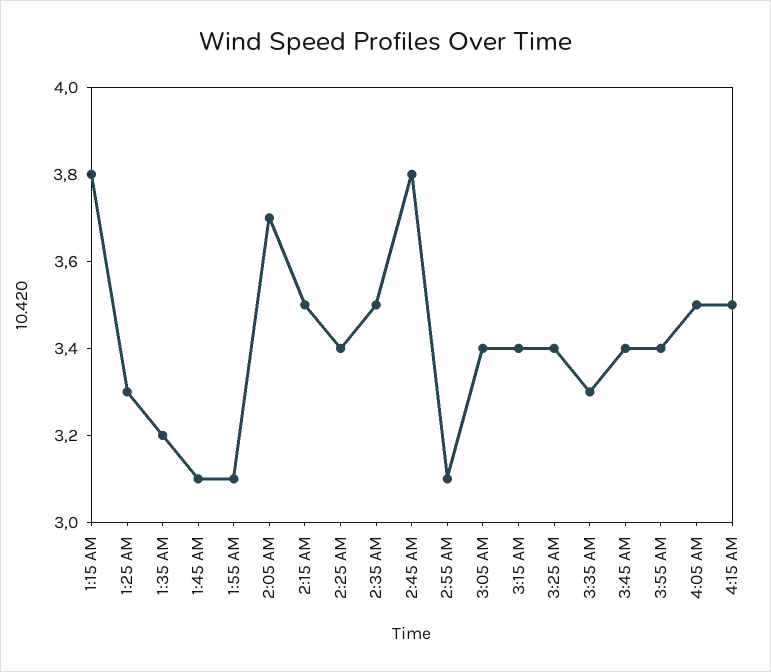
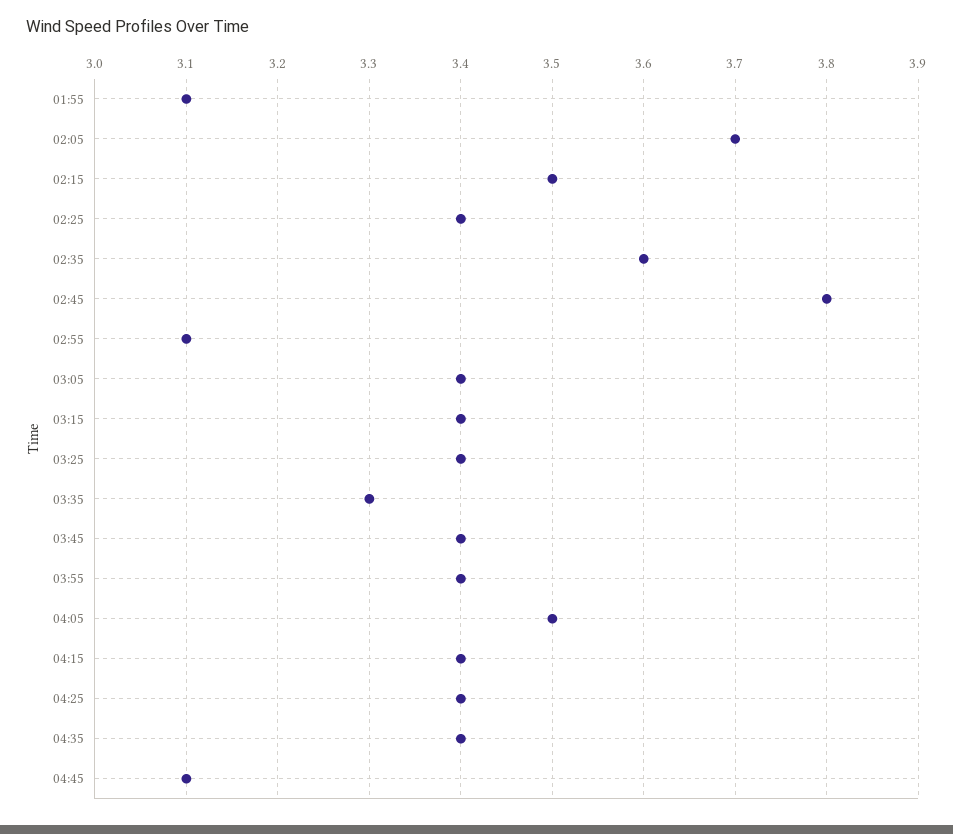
1:15 AM: 3.8 -> none
1:25 AM: 3.3 -> none
1:35 AM: 3.2 -> none
1:45 AM: 3.1 -> none
2:35 AM: 3.5 -> 3.6
4:15 AM: 3.5 -> 3.4
04:25: none -> 3.4
04:35: none -> 3.4
04:45: none -> 3.1

